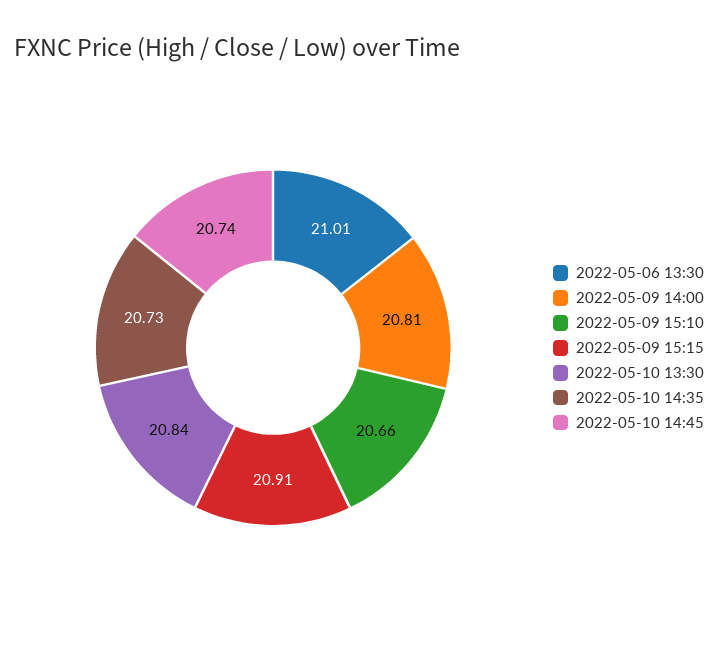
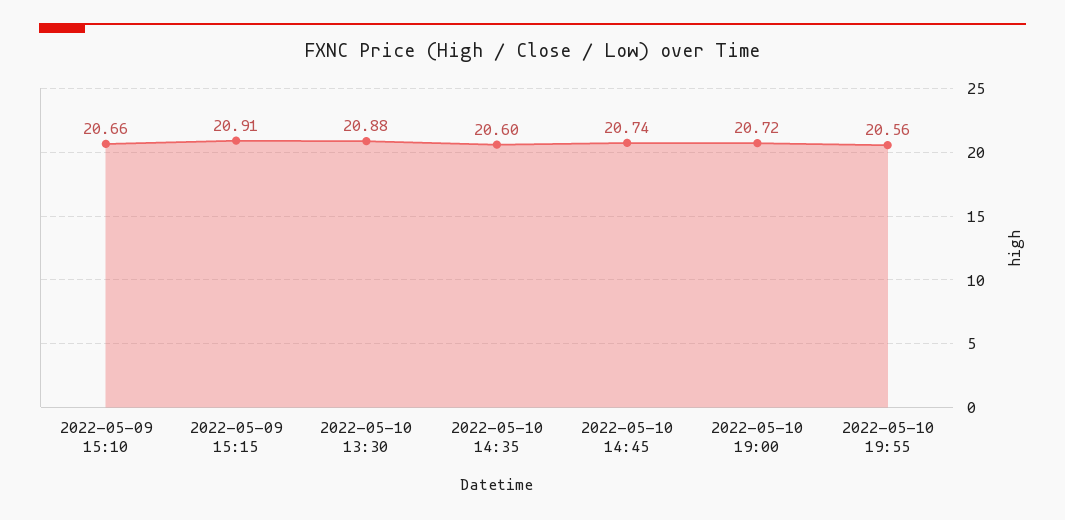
2022-05-06 13:30: 21.01 -> none
2022-05-09 14:00: 20.81 -> none
2022-05-10 13:30: 20.84 -> 20.88
2022-05-10 14:35: 20.73 -> 20.6
2022-05-10 19:00: none -> 20.72
2022-05-10 19:55: none -> 20.56

